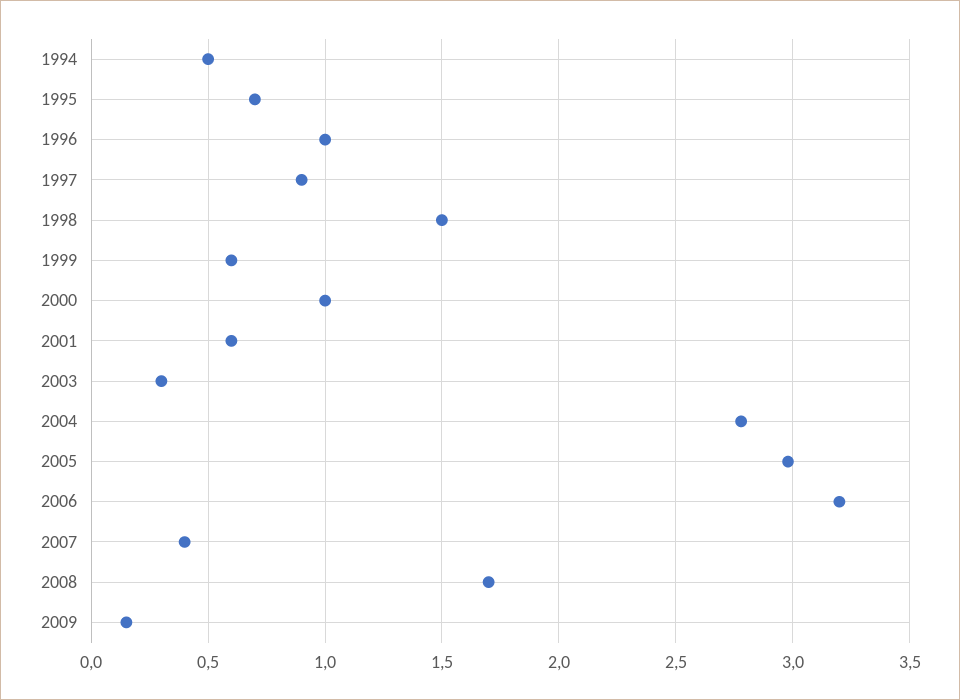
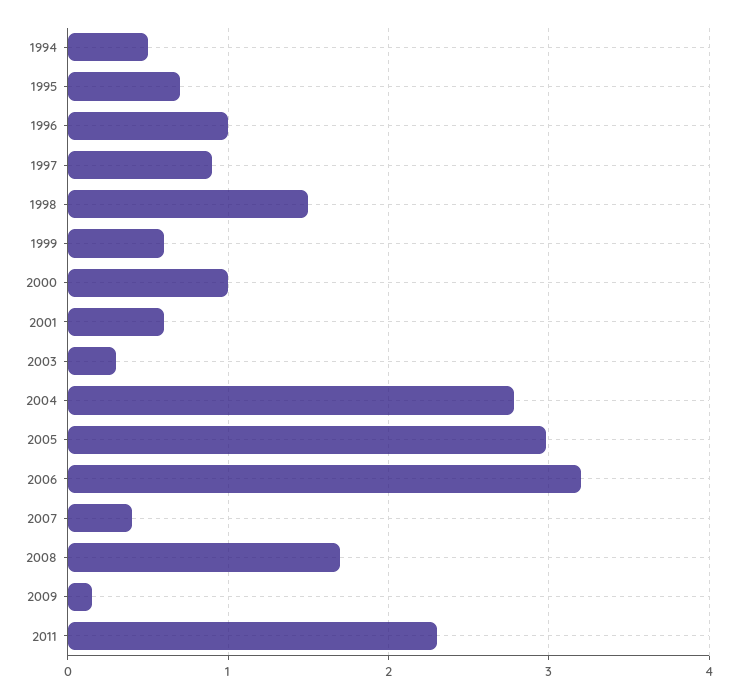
2011: none -> 2.3

